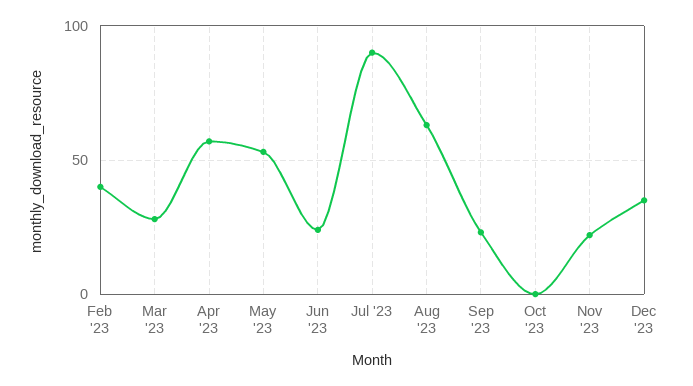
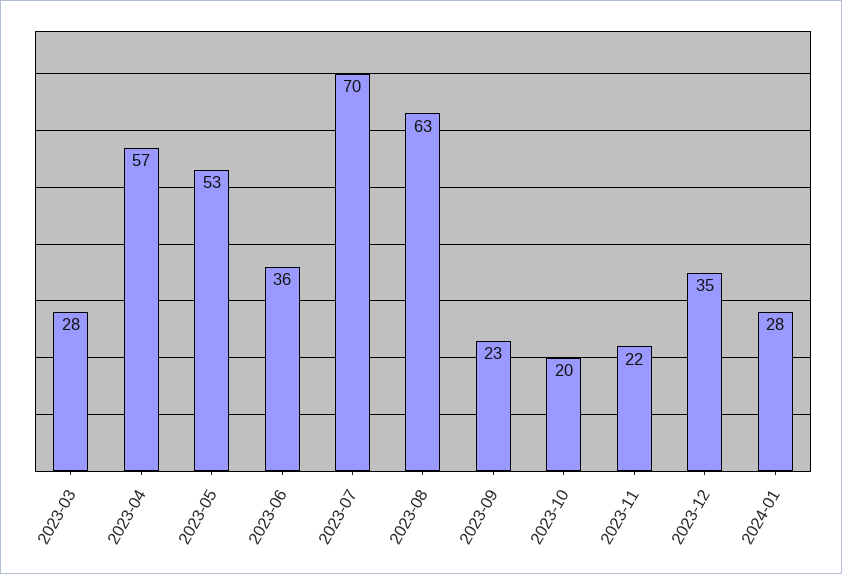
Feb '23: 40 -> none
Jun '23: 25 -> 36
Jul '23: 90 -> 70
Oct '23: 0 -> 20
2024-01: none -> 28

